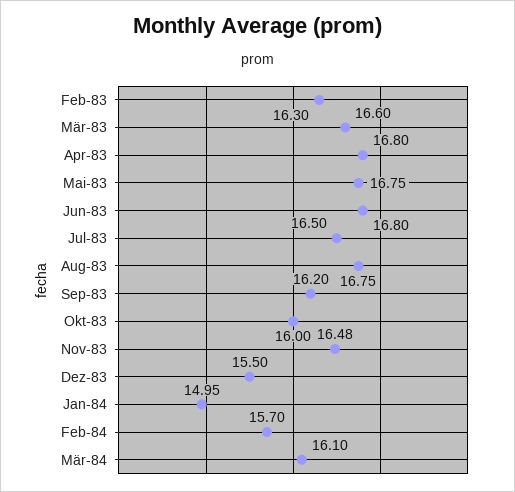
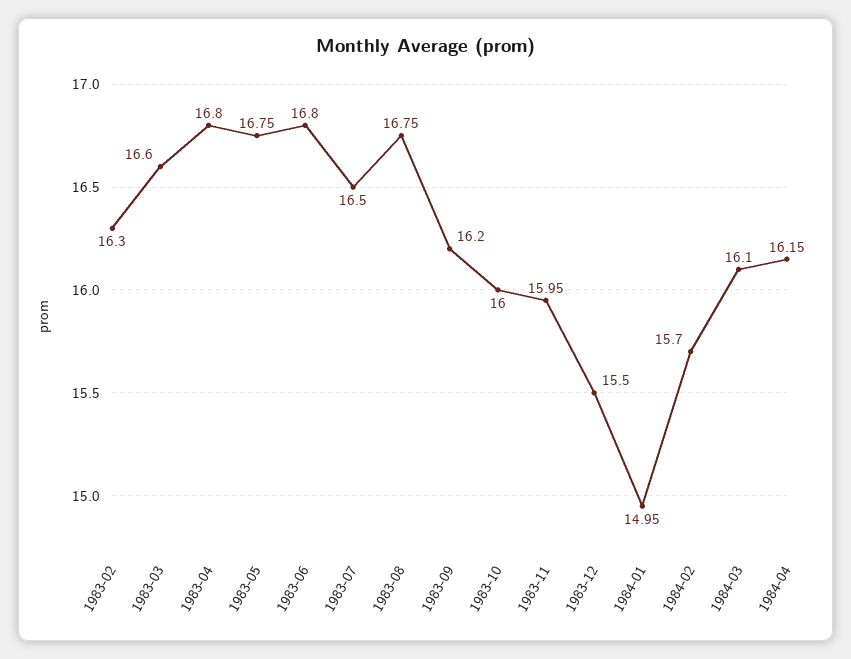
Nov-83: 16.48 -> 15.95
1984-04: none -> 16.15

